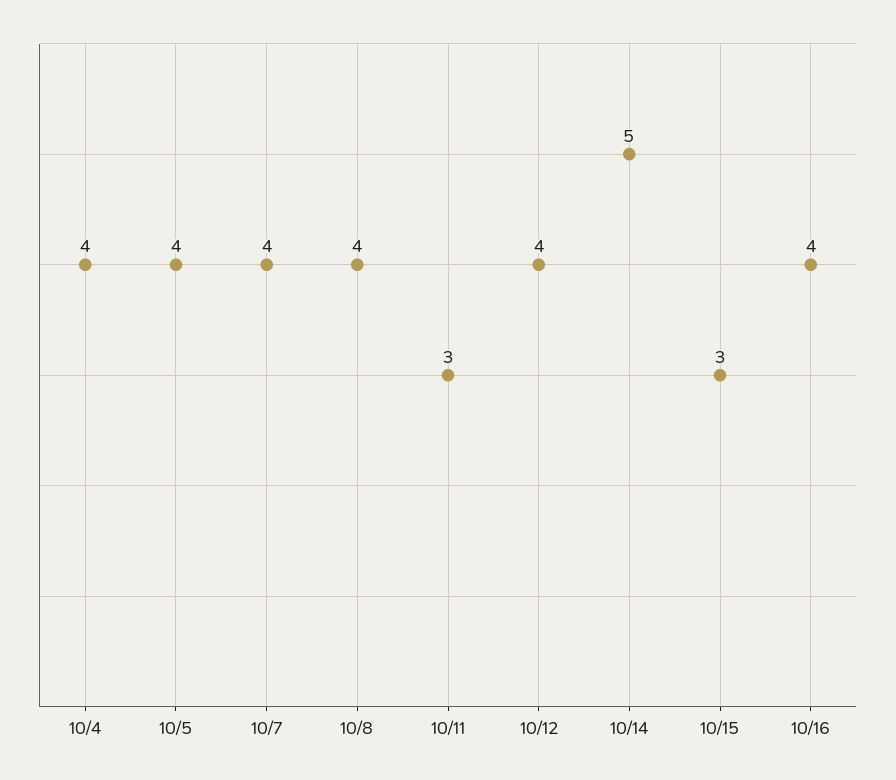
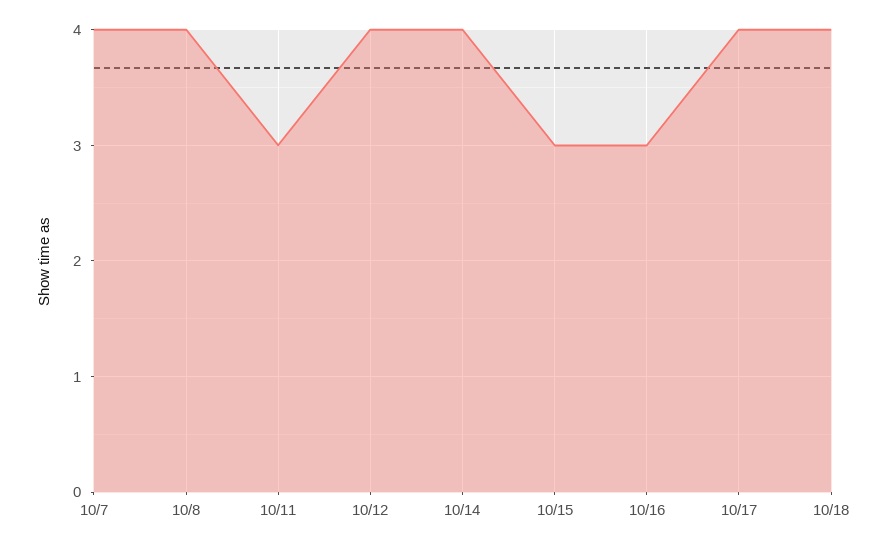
10/4: 4 -> none
10/5: 4 -> none
10/14: 5 -> 4
10/16: 4 -> 3
10/17: none -> 4
10/18: none -> 4

